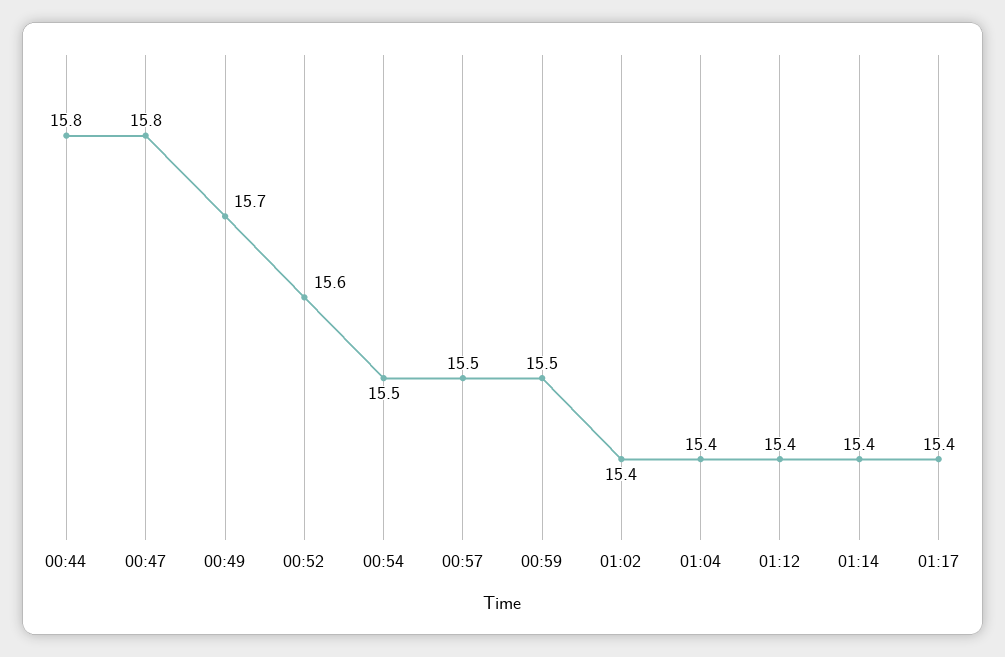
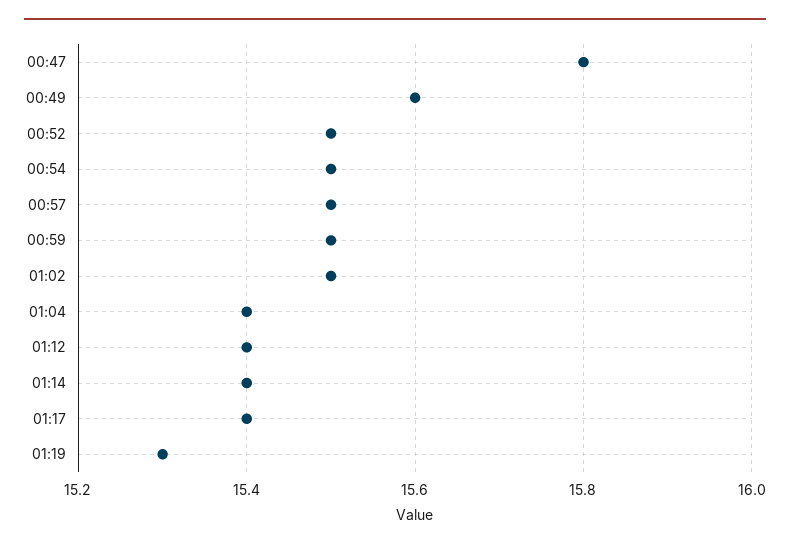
00:44: 15.8 -> none
00:49: 15.7 -> 15.6
00:52: 15.6 -> 15.5
01:02: 15.4 -> 15.5
01:19: none -> 15.3

